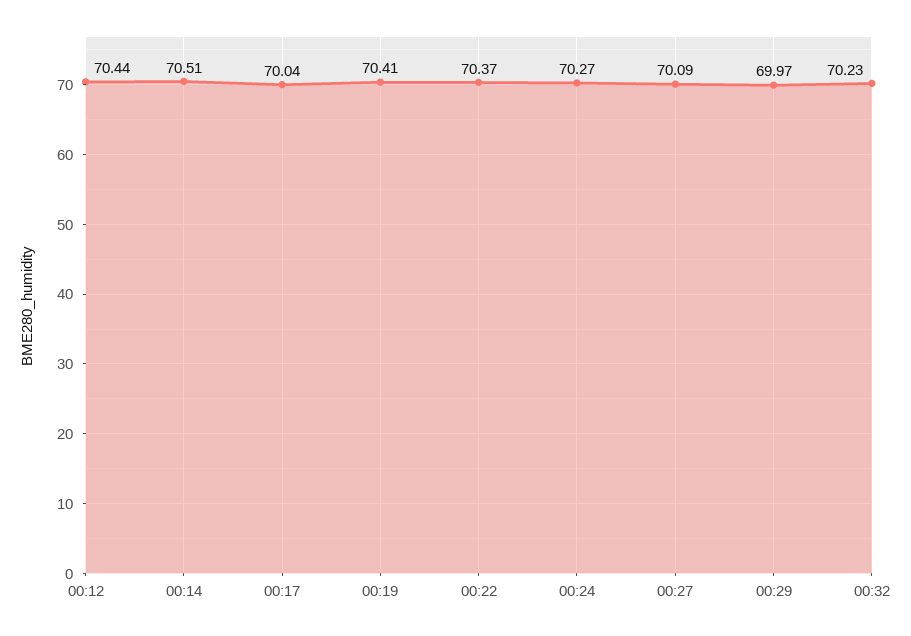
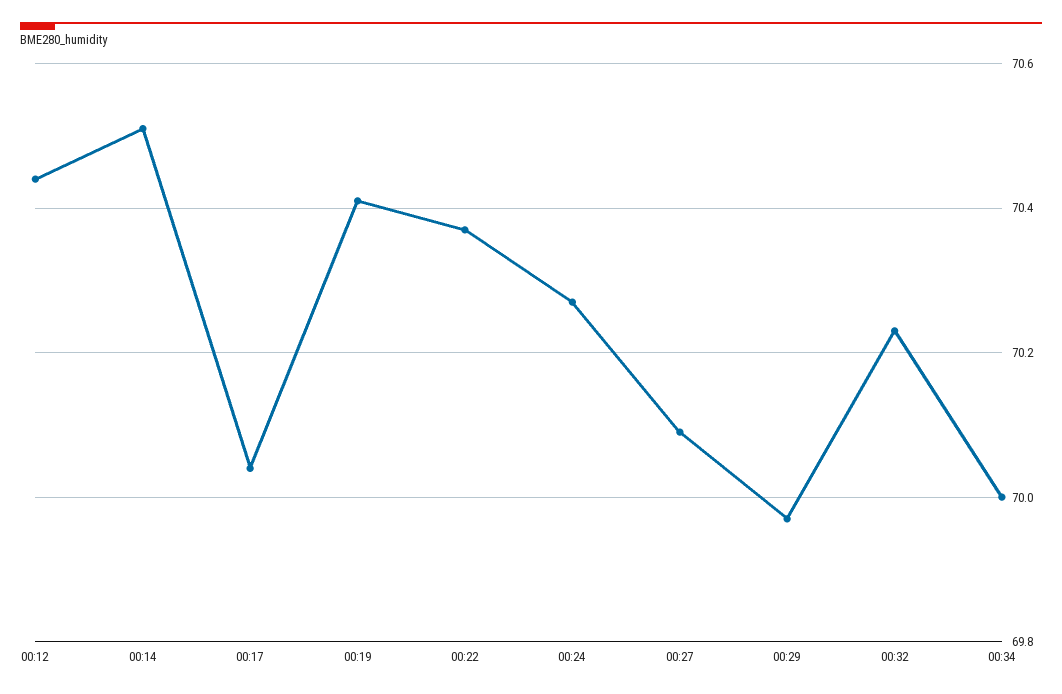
00:34: none -> 70

